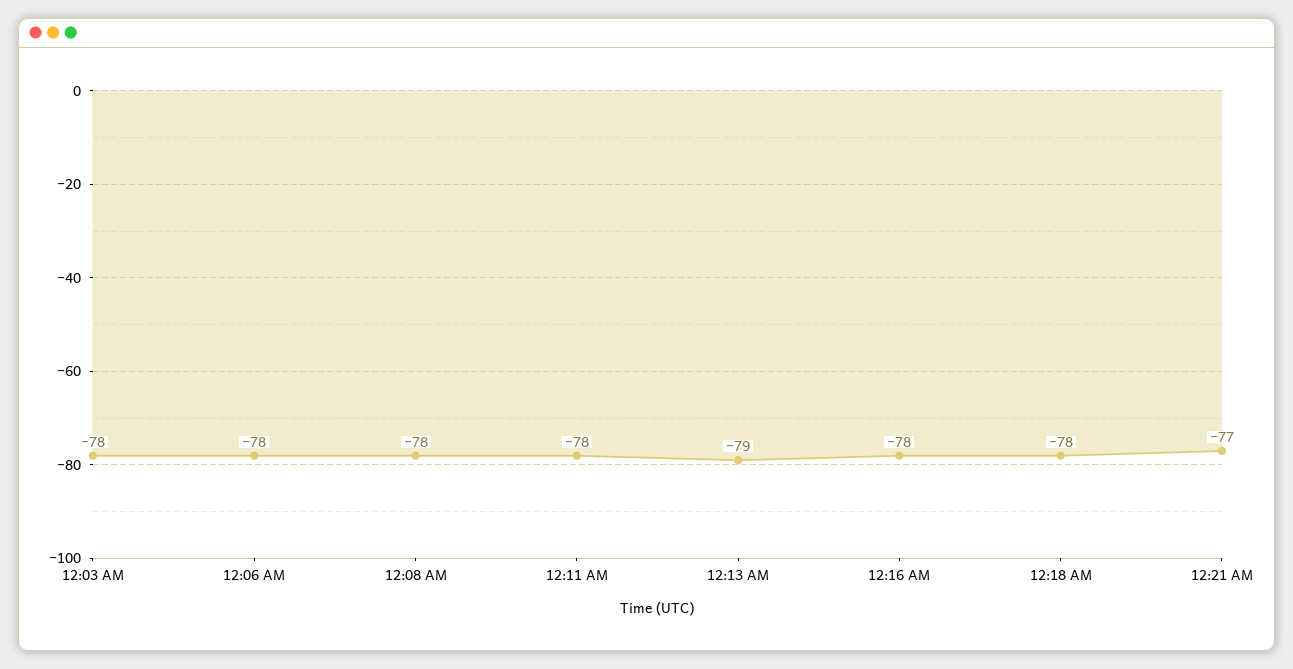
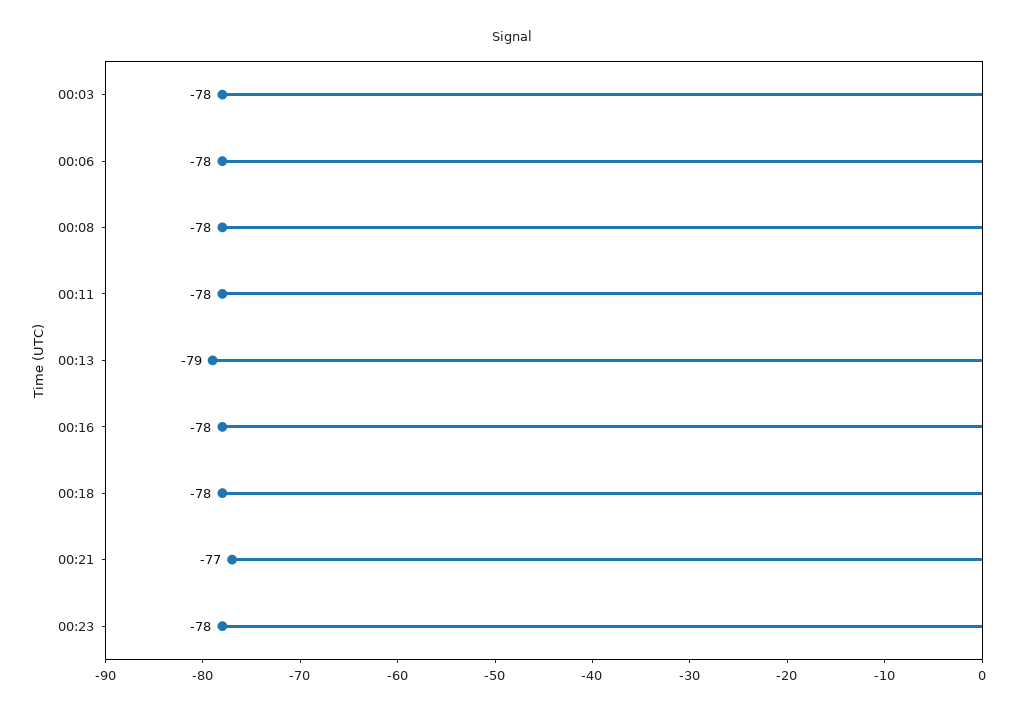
00:23: none -> -78

